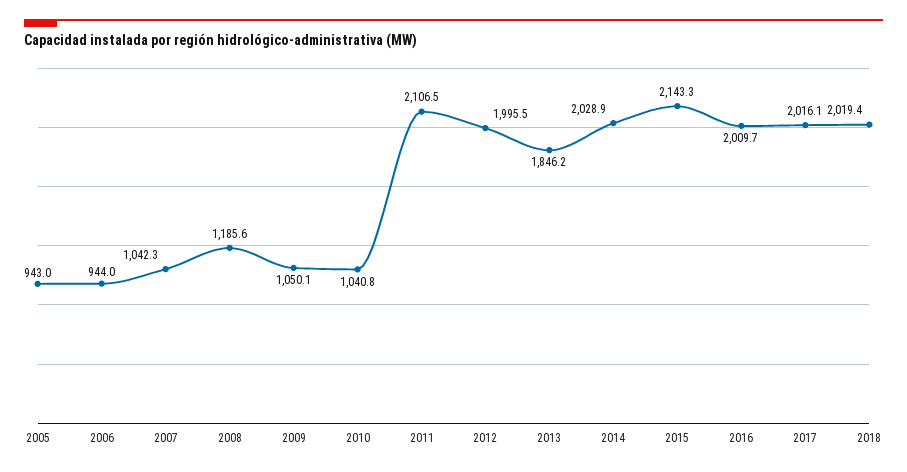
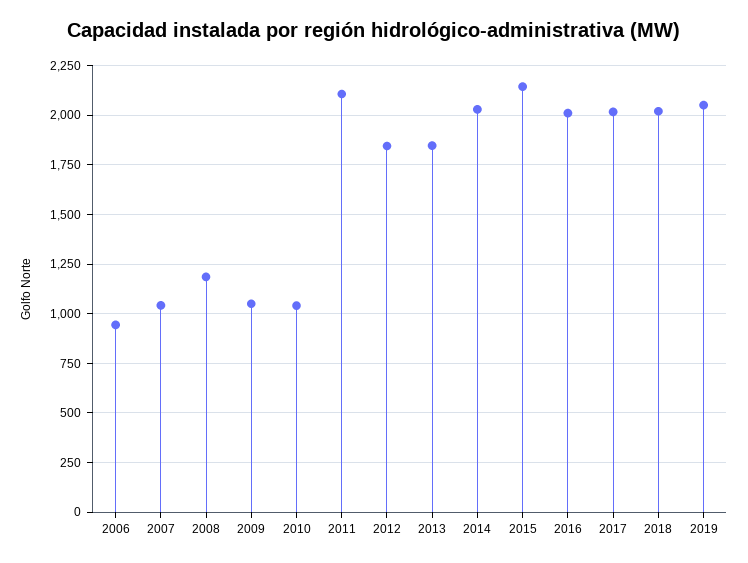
2005: 943 -> none
2012: 1995.5 -> 1850
2019: none -> 2050

